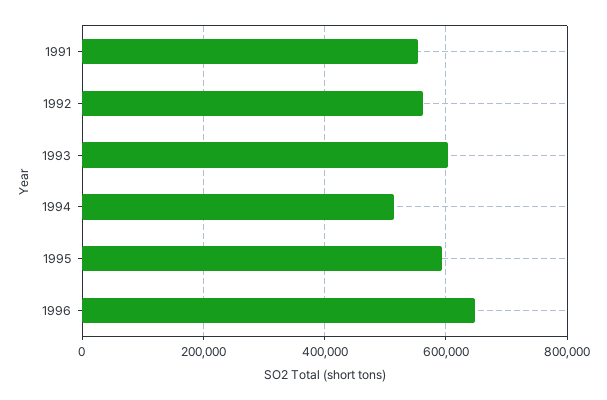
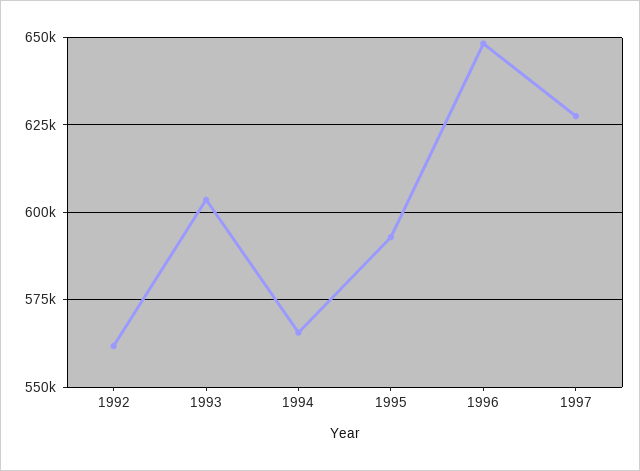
1991: 560000 -> none
1994: 520000 -> 565000
1997: none -> 627500

